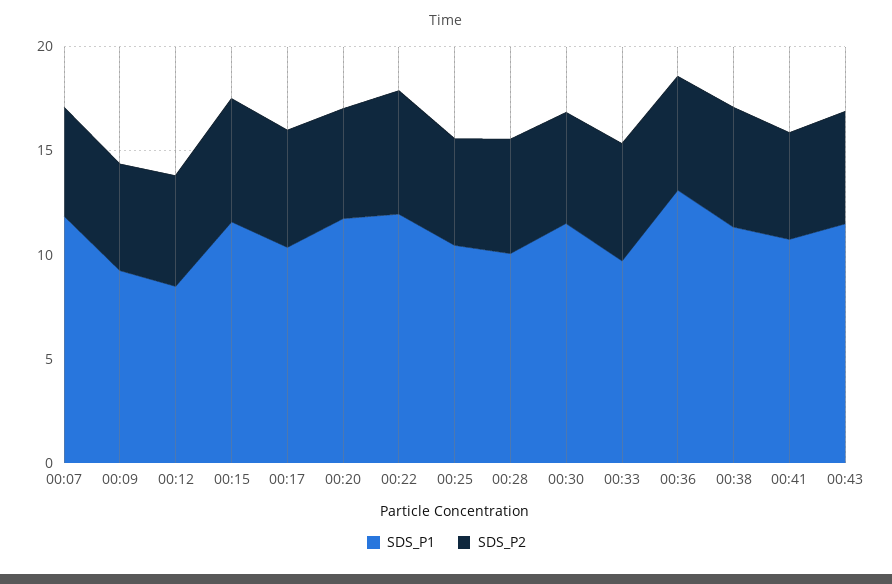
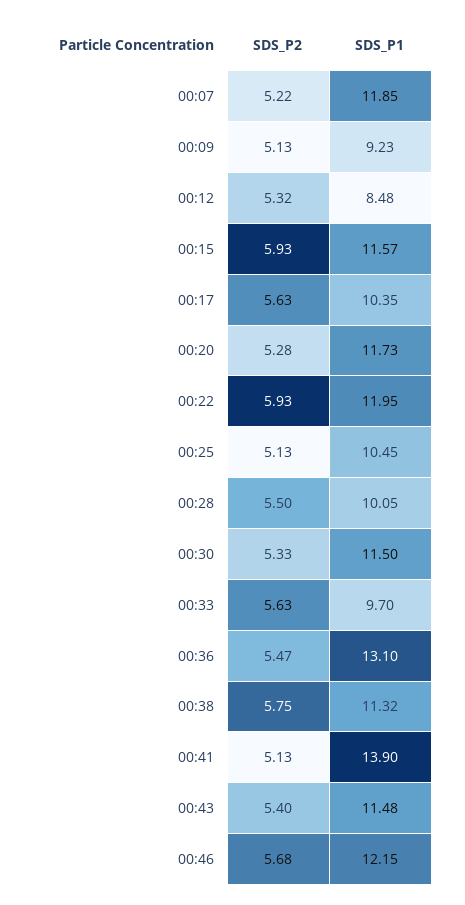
SDS_P1, 00:41: 11 -> 13.9
SDS_P2, 00:46: none -> 5.68
SDS_P1, 00:46: none -> 12.15

